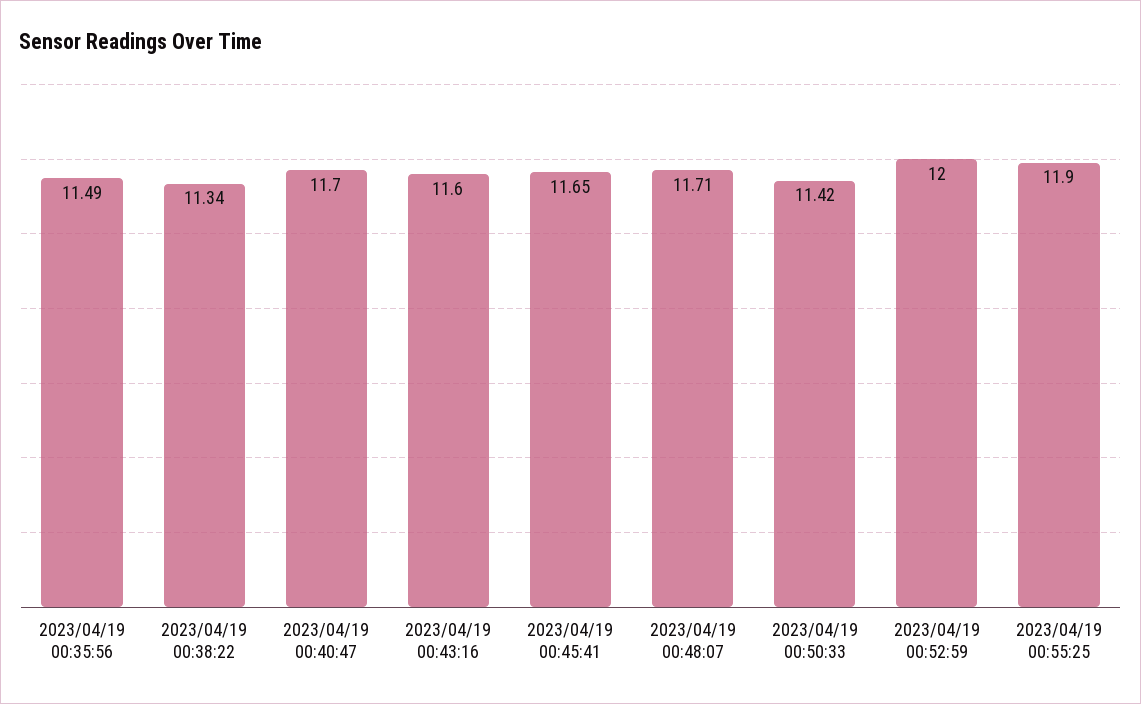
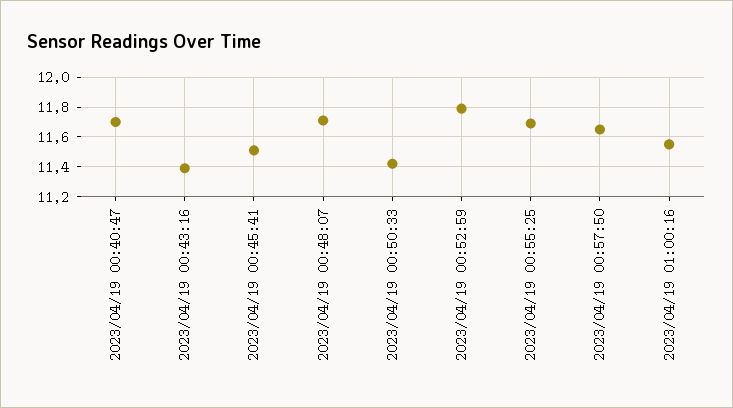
2023/04/19 00:35:56: 11.49 -> none
2023/04/19 00:38:22: 11.34 -> none
2023/04/19 00:43:16: 11.6 -> 11.4
2023/04/19 00:45:41: 11.65 -> 11.5
2023/04/19 00:52:59: 12 -> 11.8
2023/04/19 00:55:25: 11.9 -> 11.7
2023/04/19 00:57:50: none -> 11.65
2023/04/19 01:00:16: none -> 11.55

